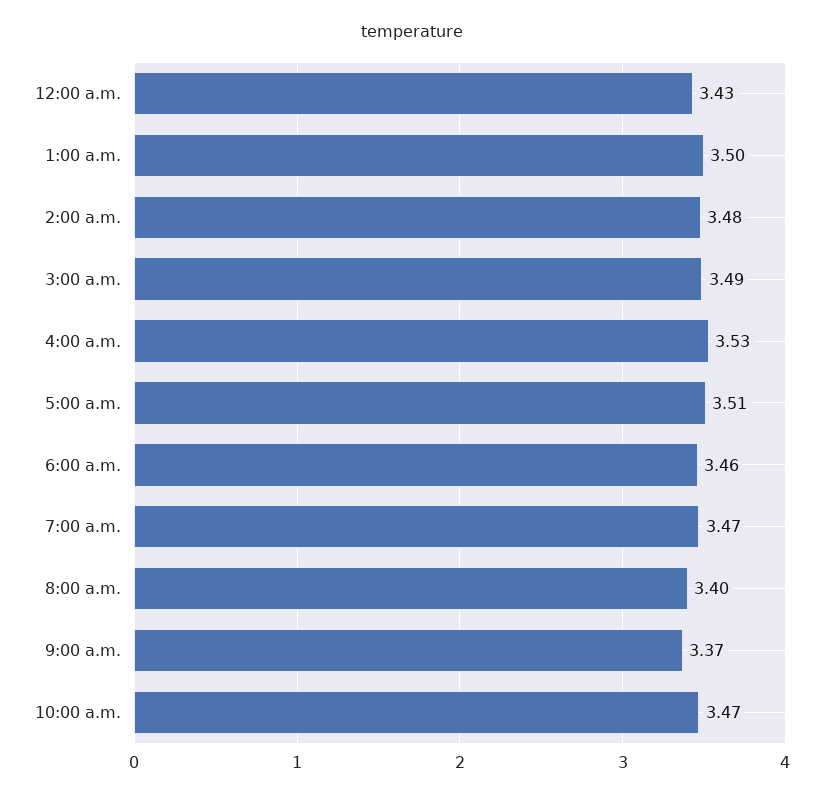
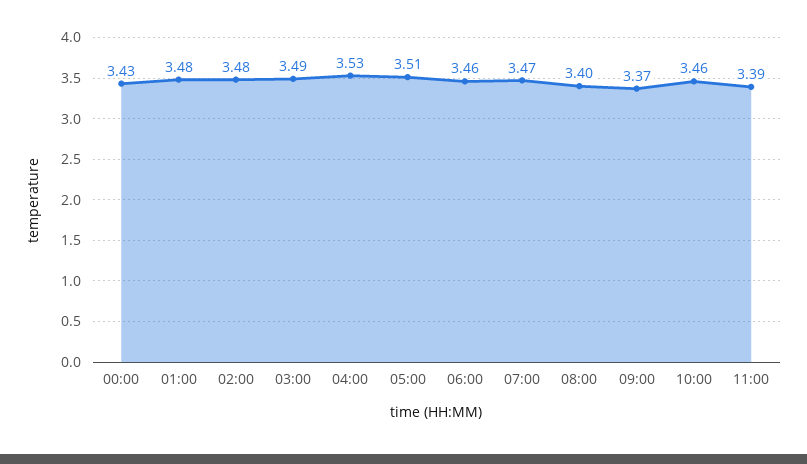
1:00 a.m.: 3.5 -> 3.48
10:00 a.m.: 3.47 -> 3.46
11:00: none -> 3.39

